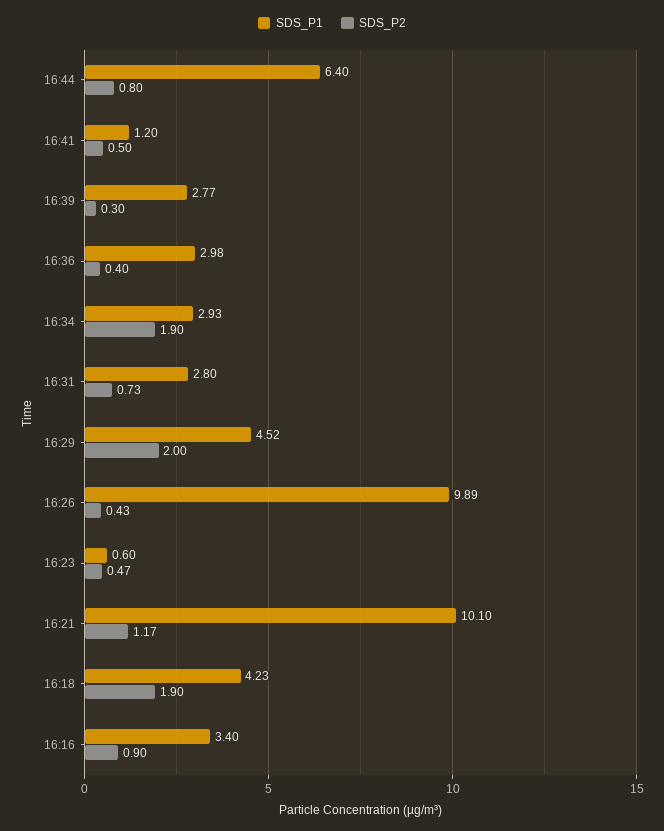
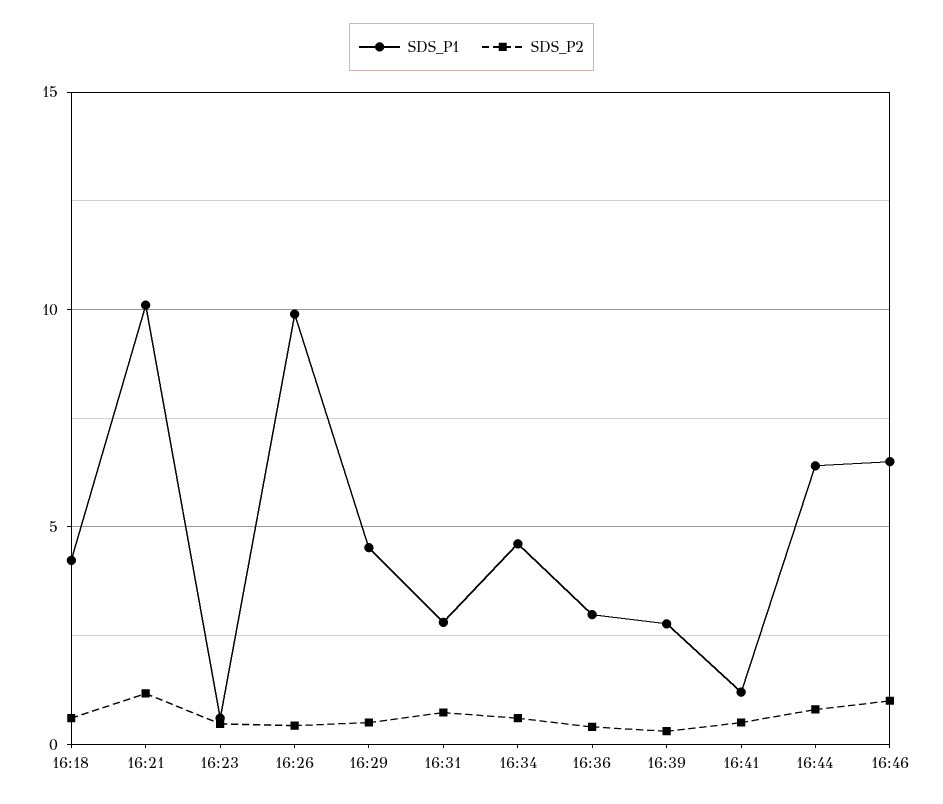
SDS_P1, 16:34: 2.93 -> 4.5
SDS_P2, 16:34: 1.9 -> 0.5
SDS_P2, 16:29: 2 -> 0.5
SDS_P2, 16:18: 1.9 -> 0.5
SDS_P1, 16:16: 3.4 -> none
SDS_P2, 16:16: 0.9 -> none
SDS_P1, 16:46: none -> 6.5
SDS_P2, 16:46: none -> 1

